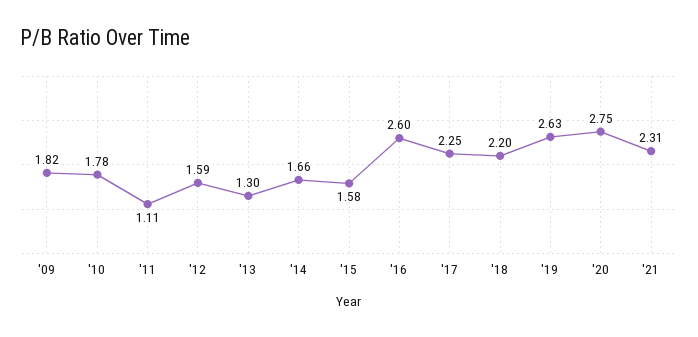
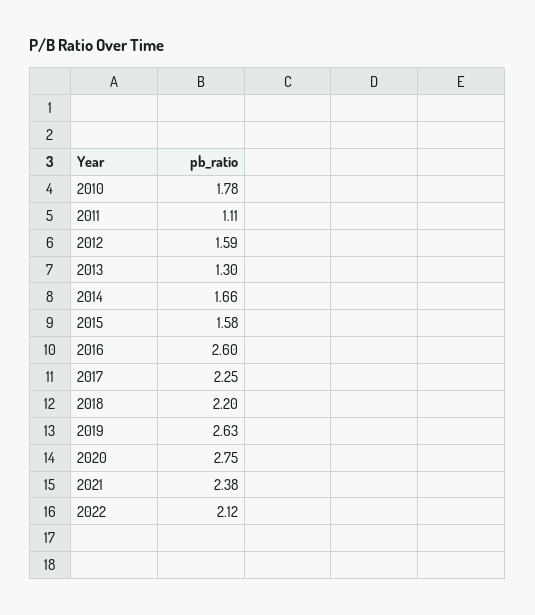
'09: 1.82 -> none
'21: 2.31 -> 2.38
2022: none -> 2.12

